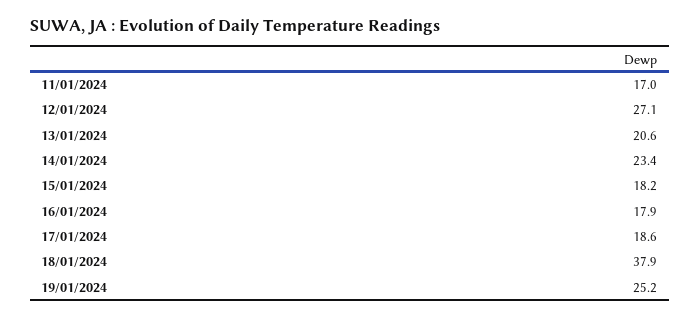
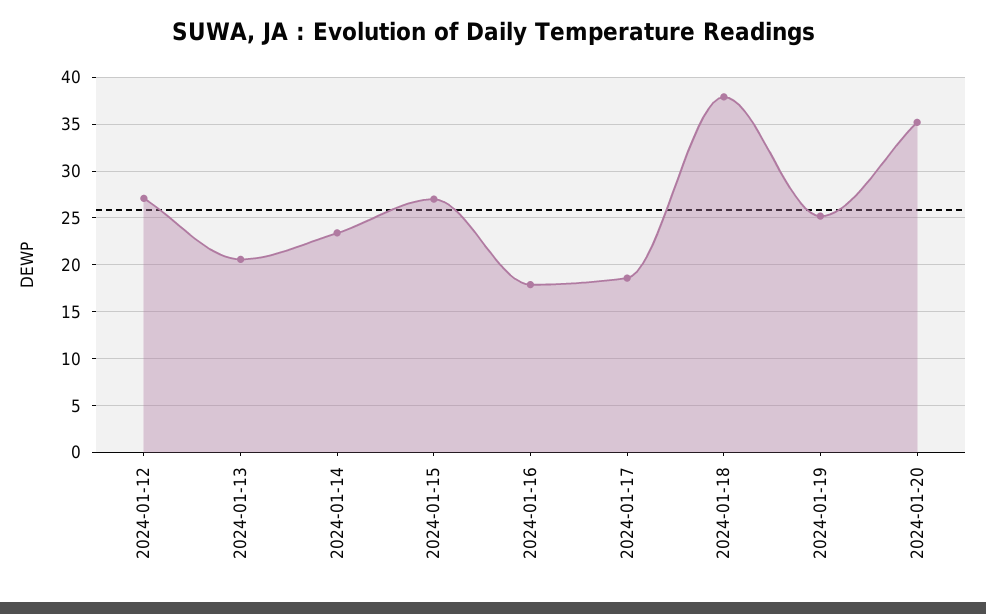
11/01/2024: 17 -> none
15/01/2024: 18.2 -> 27
2024-01-20: none -> 35

